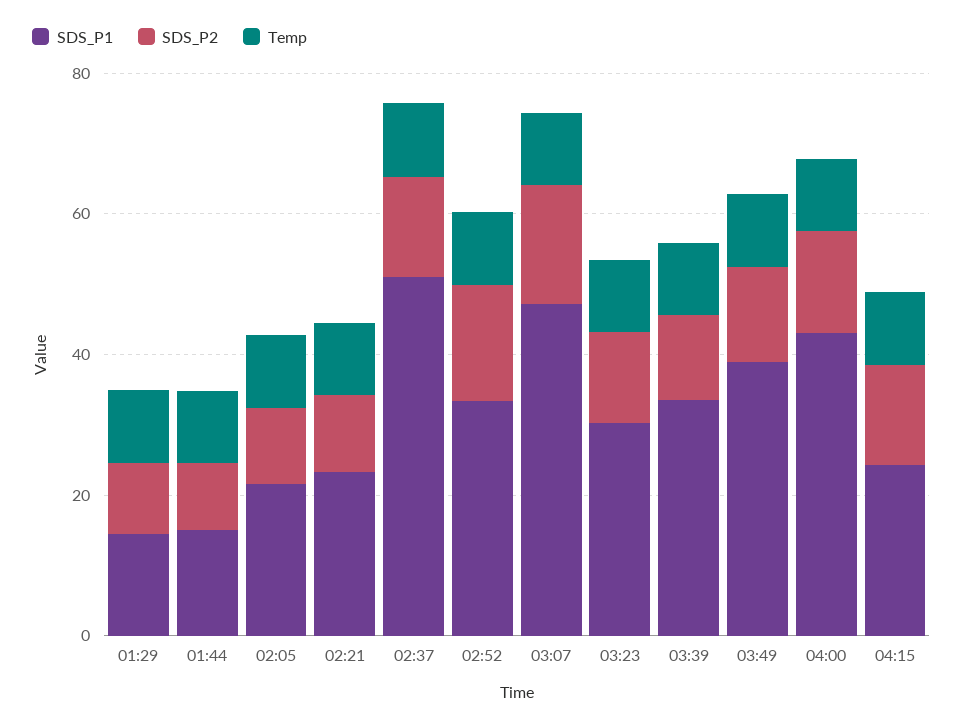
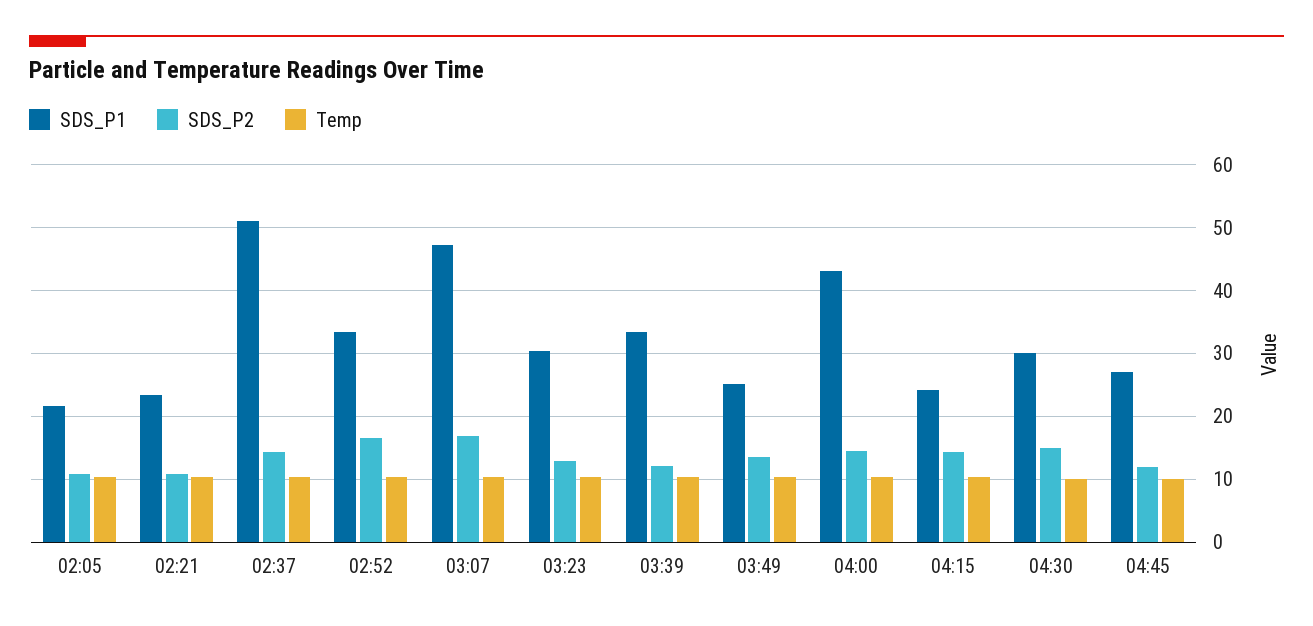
SDS_P1, 01:29: 15 -> none
SDS_P2, 01:29: 10 -> none
Temp, 01:29: 10 -> none
SDS_P1, 01:44: 15 -> none
SDS_P2, 01:44: 10 -> none
Temp, 01:44: 10 -> none
SDS_P1, 03:49: 40 -> 25
SDS_P1, 04:30: none -> 30
SDS_P2, 04:30: none -> 15
Temp, 04:30: none -> 10
SDS_P1, 04:45: none -> 27
SDS_P2, 04:45: none -> 12
Temp, 04:45: none -> 10

